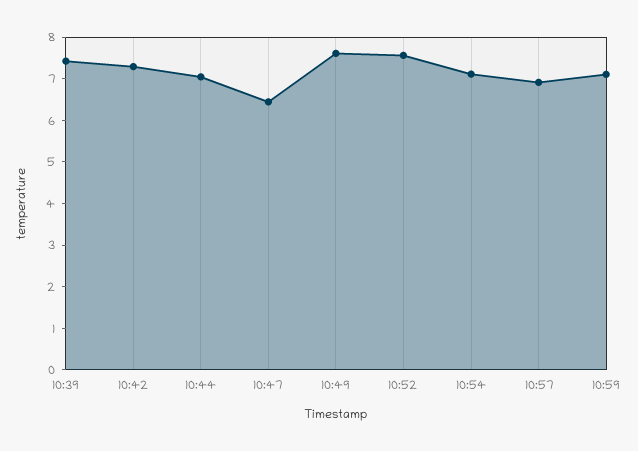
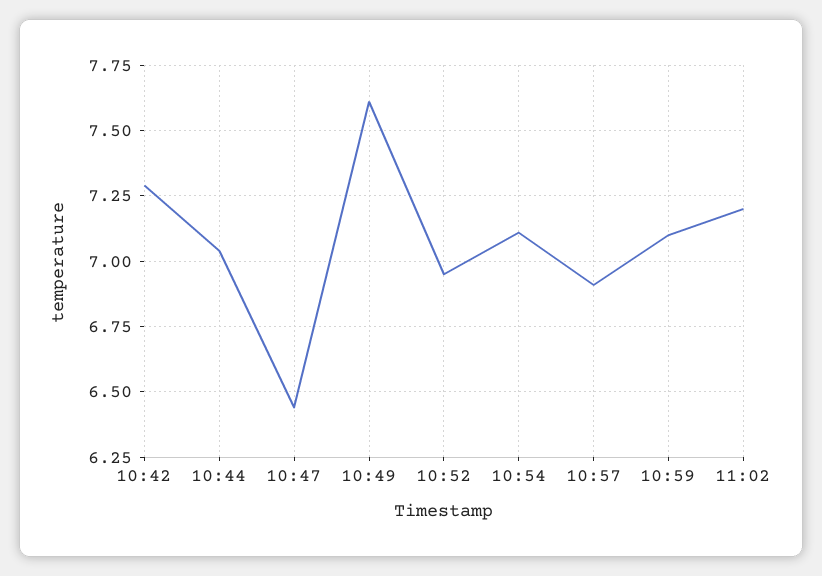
10:39: 7.4 -> none
10:52: 7.6 -> 6.95
11:02: none -> 7.2

